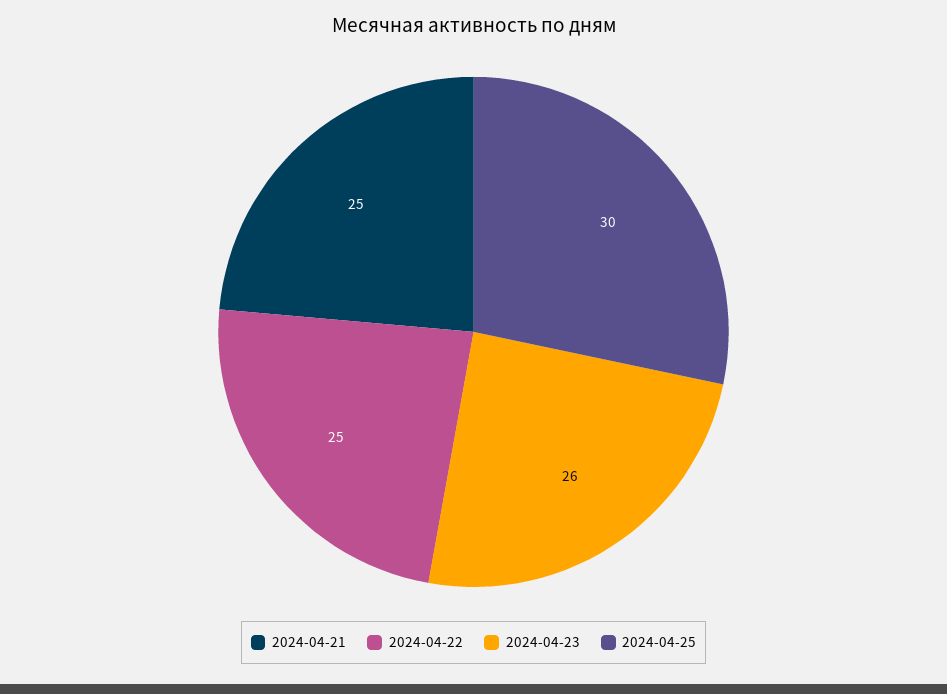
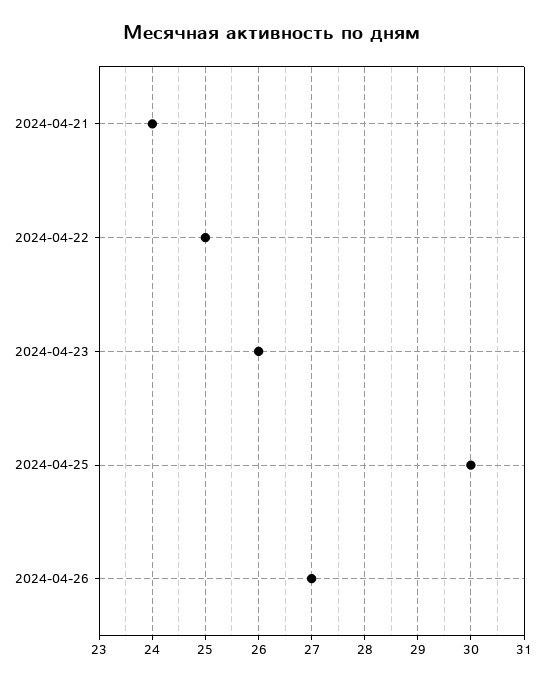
2024-04-21: 25 -> 24
2024-04-26: none -> 27

